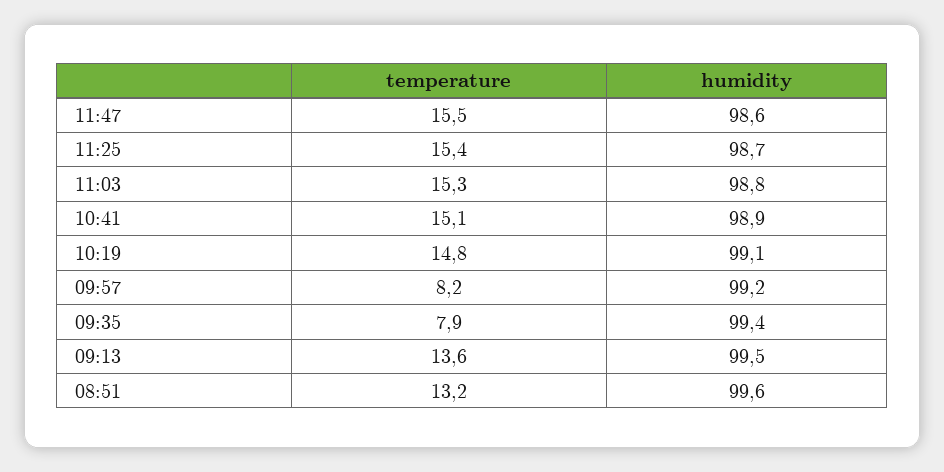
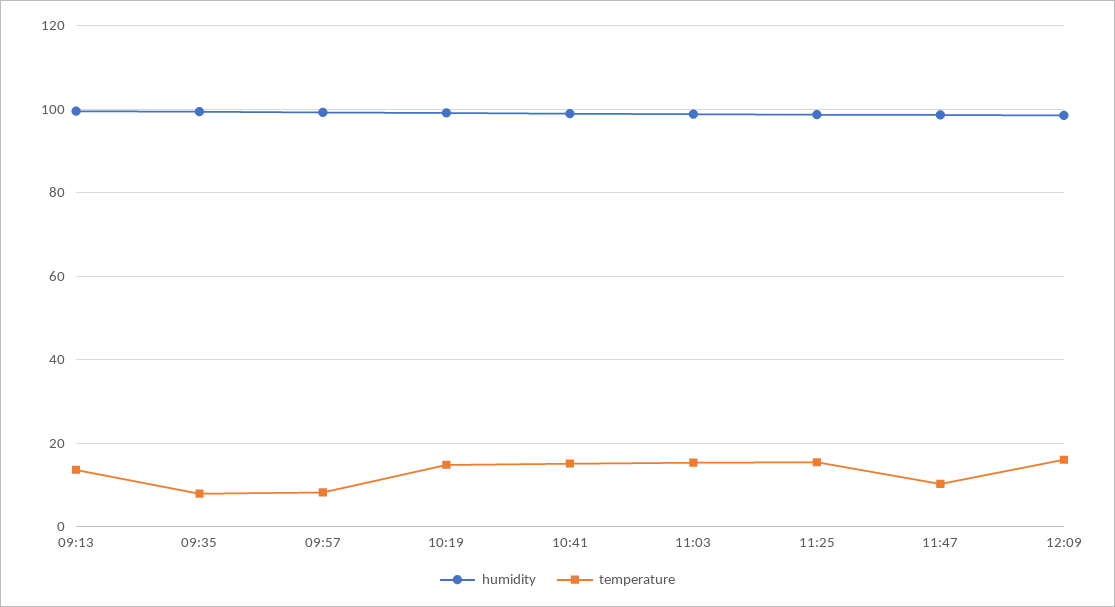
temperature, 11:47: 15.5 -> 10
temperature, 08:51: 13.2 -> none
humidity, 08:51: 99.6 -> none
humidity, 12:09: none -> 98
temperature, 12:09: none -> 16

